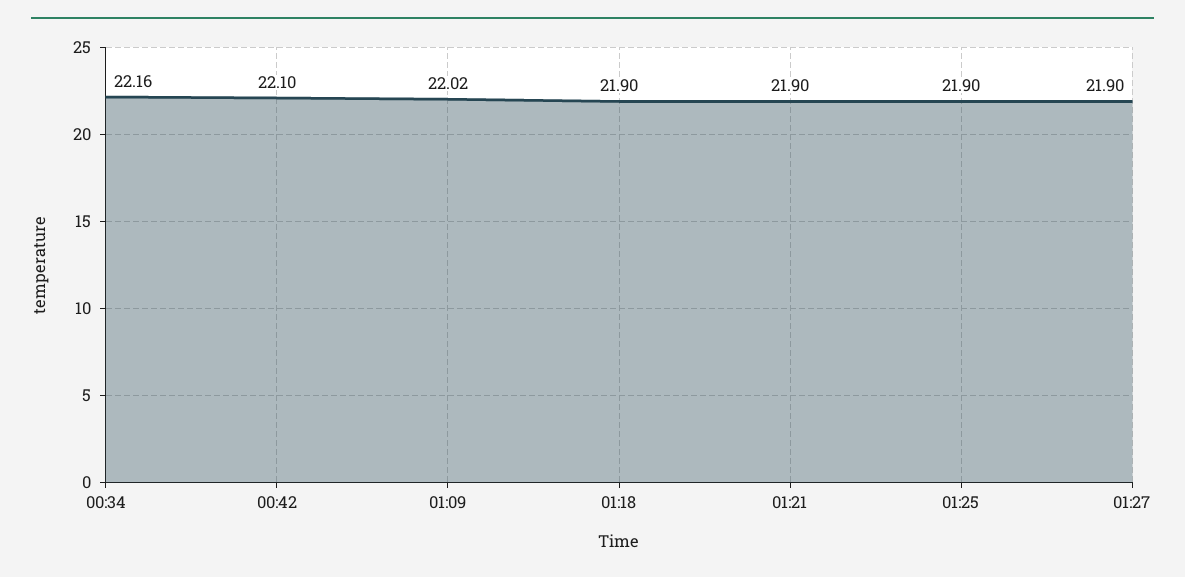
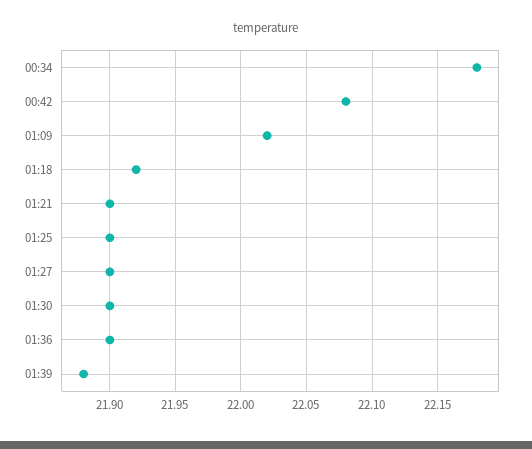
00:34: 22.16 -> 22.18
00:42: 22.1 -> 22.08
01:18: 21.9 -> 21.92
01:30: none -> 21.9
01:36: none -> 21.9
01:39: none -> 21.88

